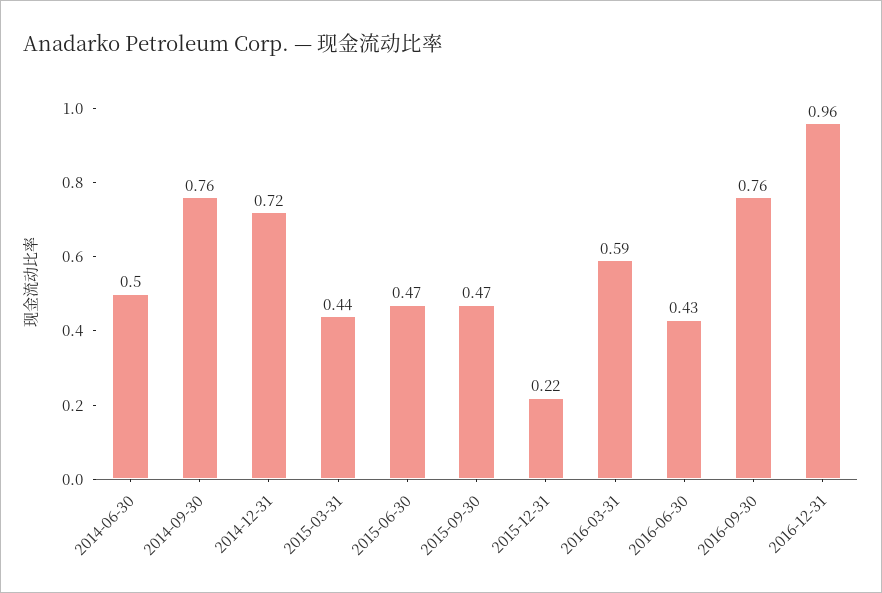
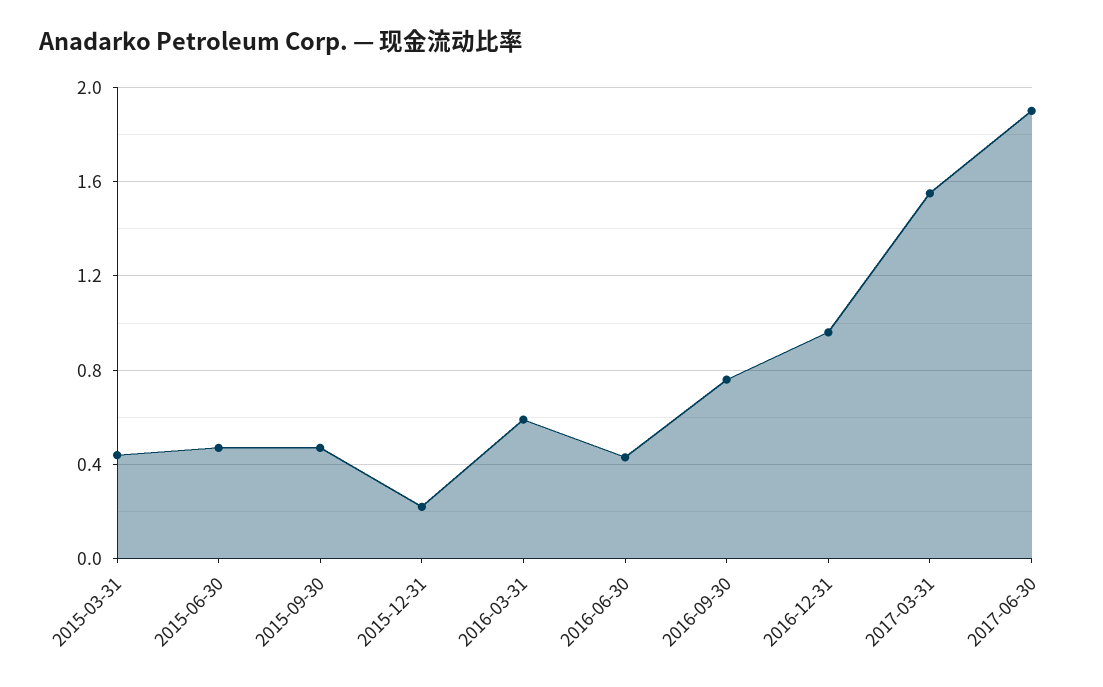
2014-06-30: 0.5 -> none
2014-09-30: 0.76 -> none
2014-12-31: 0.72 -> none
2017-03-31: none -> 1.55
2017-06-30: none -> 1.9

